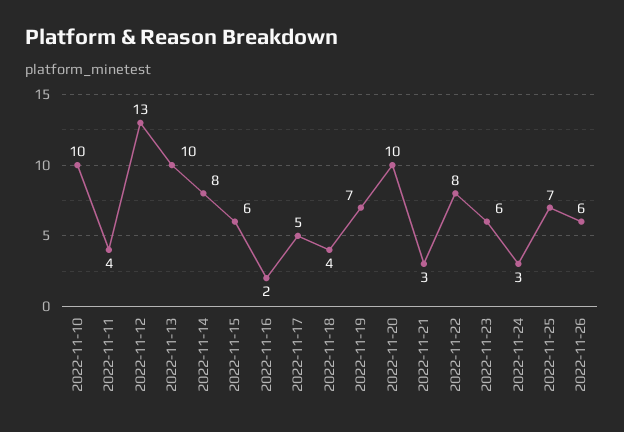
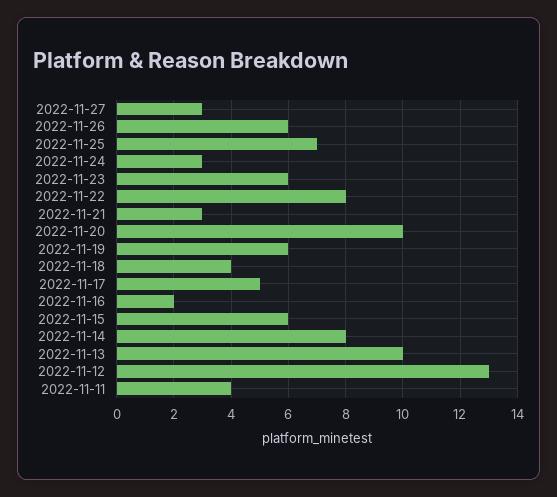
2022-11-10: 10 -> none
2022-11-19: 7 -> 6
2022-11-27: none -> 3

